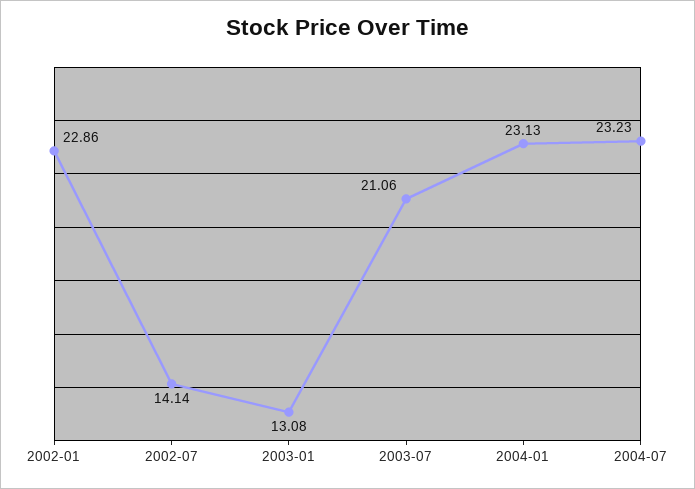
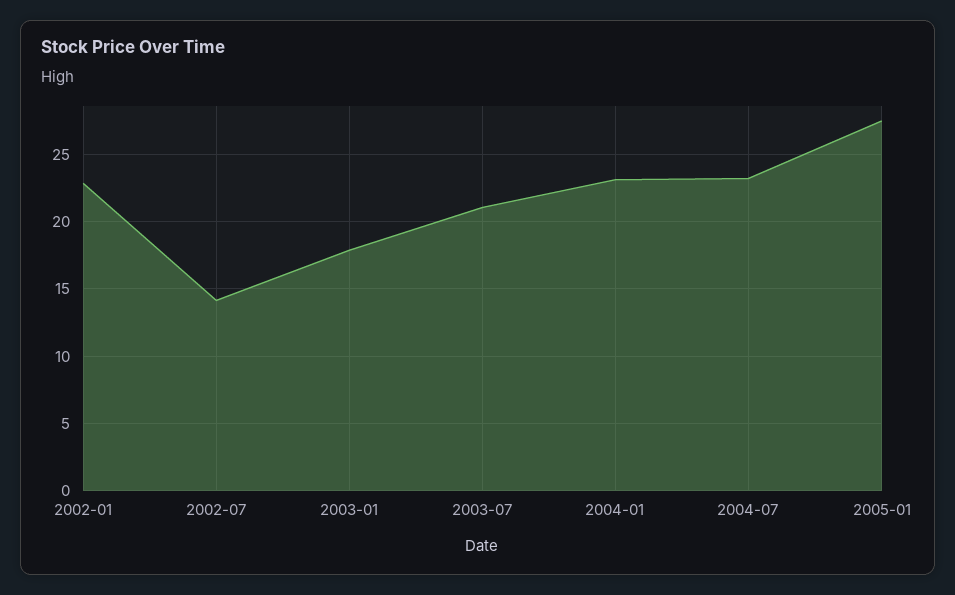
2003-01: 13.08 -> 18
2005-01: none -> 27.5

